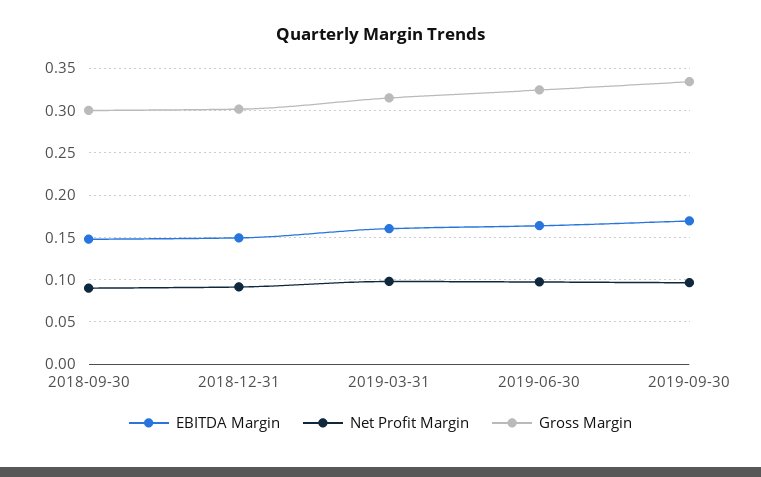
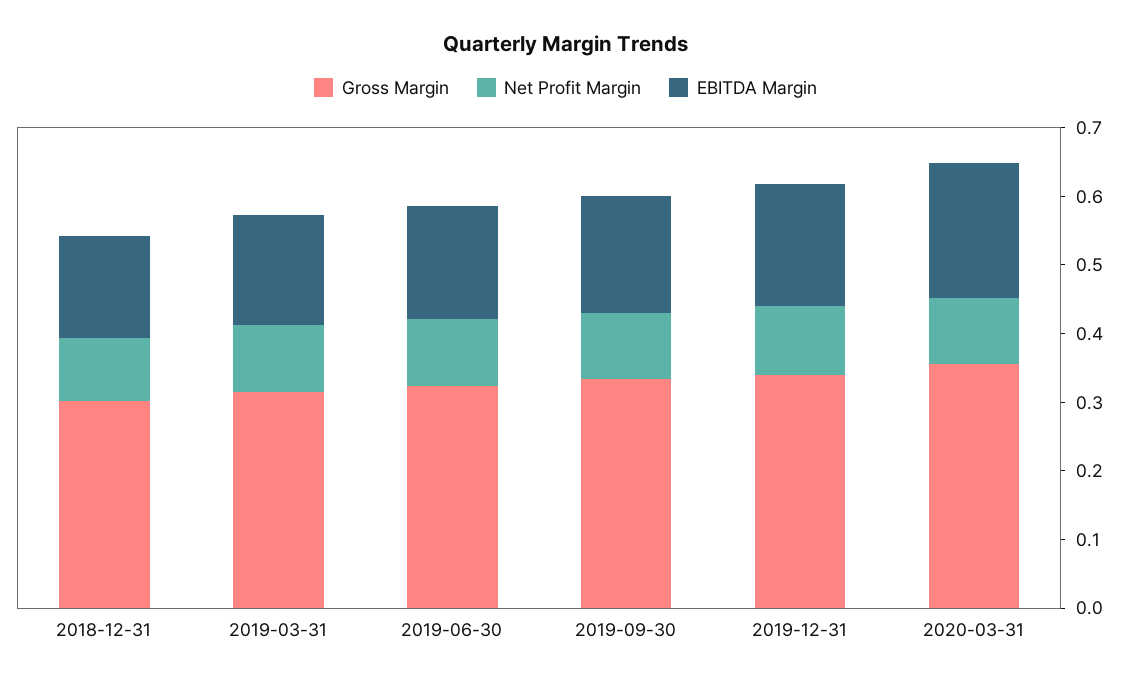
EBITDA Margin, 2018-09-30: 0.15 -> none
Net Profit Margin, 2018-09-30: 0.09 -> none
Gross Margin, 2018-09-30: 0.3 -> none
Gross Margin, 2019-12-31: none -> 0.34
Net Profit Margin, 2019-12-31: none -> 0.1
EBITDA Margin, 2019-12-31: none -> 0.18
Gross Margin, 2020-03-31: none -> 0.36
Net Profit Margin, 2020-03-31: none -> 0.1
EBITDA Margin, 2020-03-31: none -> 0.2

